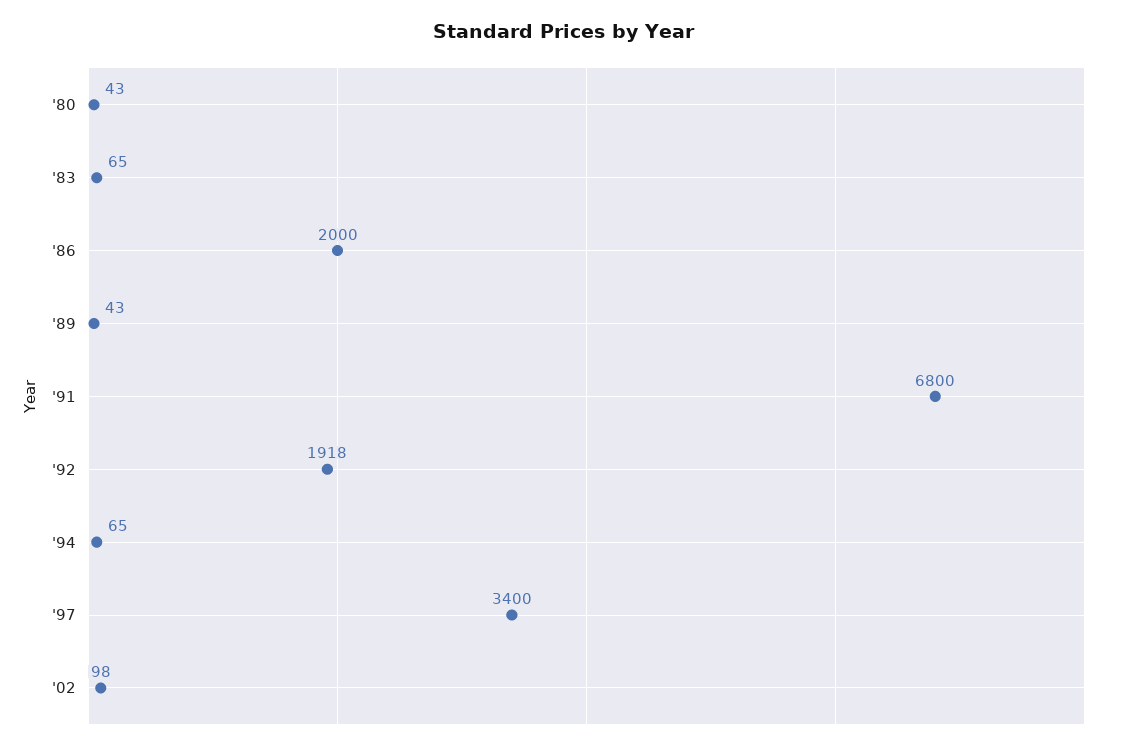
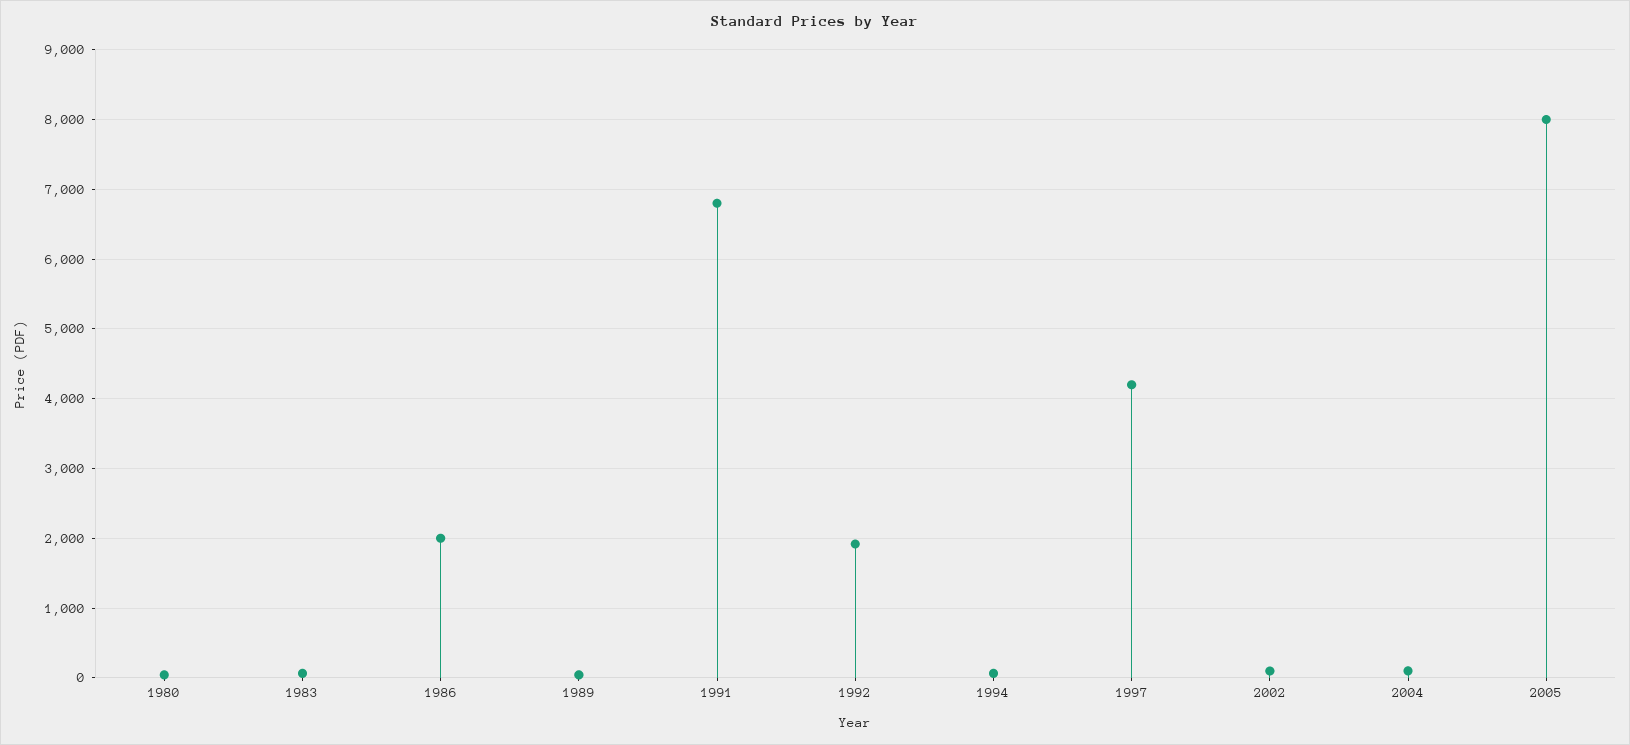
'97: 3400 -> 4200
2004: none -> 100
2005: none -> 8000

